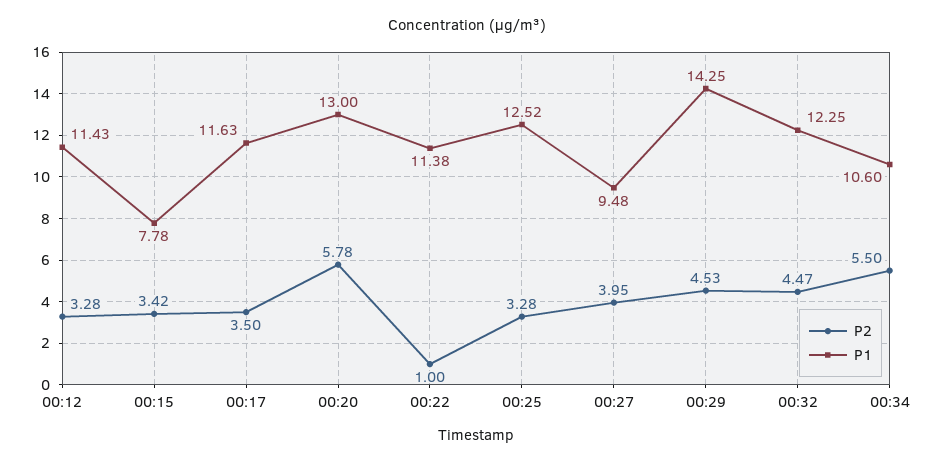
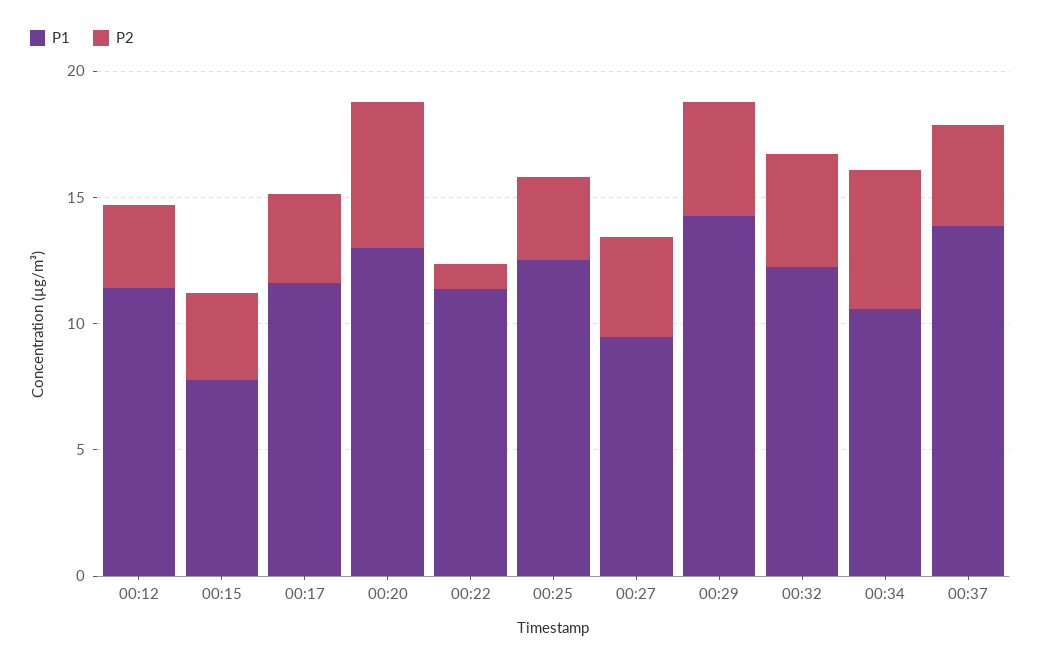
P1, 00:37: none -> 14
P2, 00:37: none -> 4

